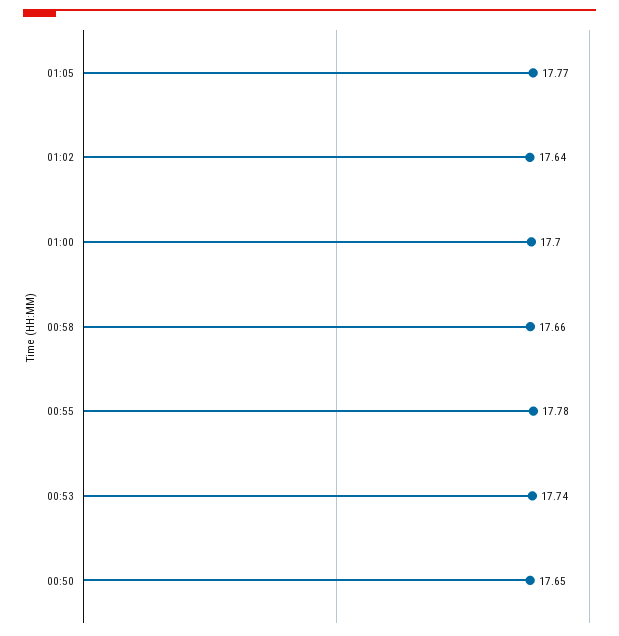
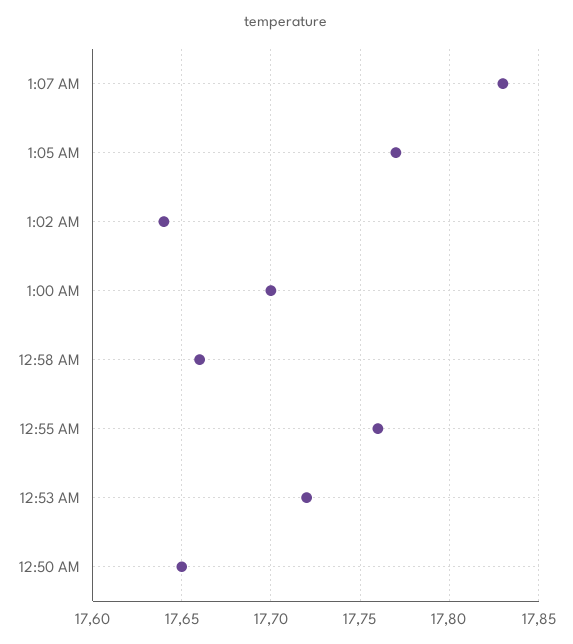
00:55: 17.78 -> 17.76
00:53: 17.74 -> 17.72
1:07 AM: none -> 17.83

